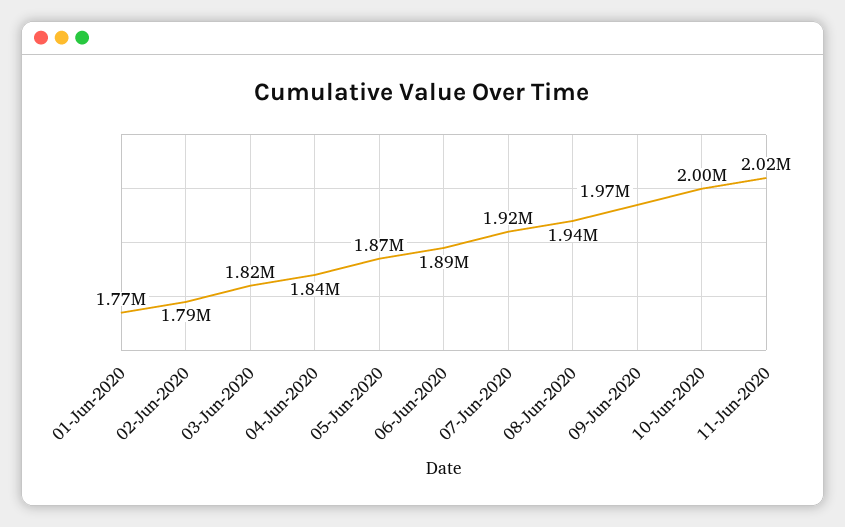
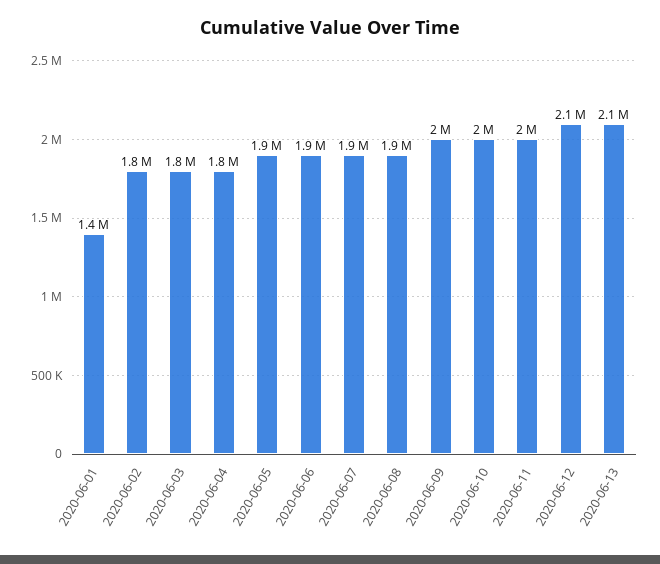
01-Jun-2020: 1770000 -> 1400000
2020-06-12: none -> 2100000
2020-06-13: none -> 2100000

